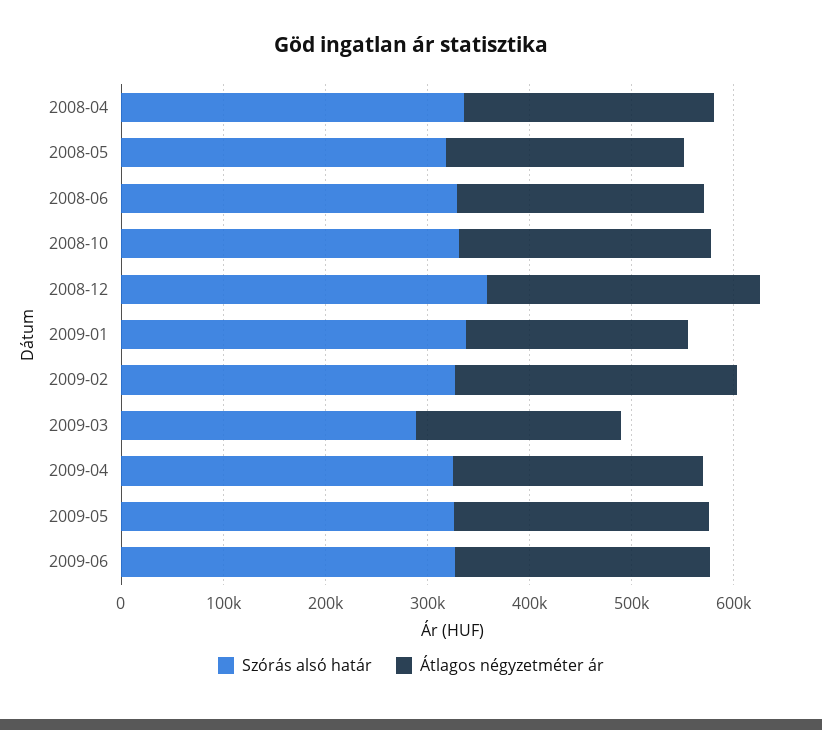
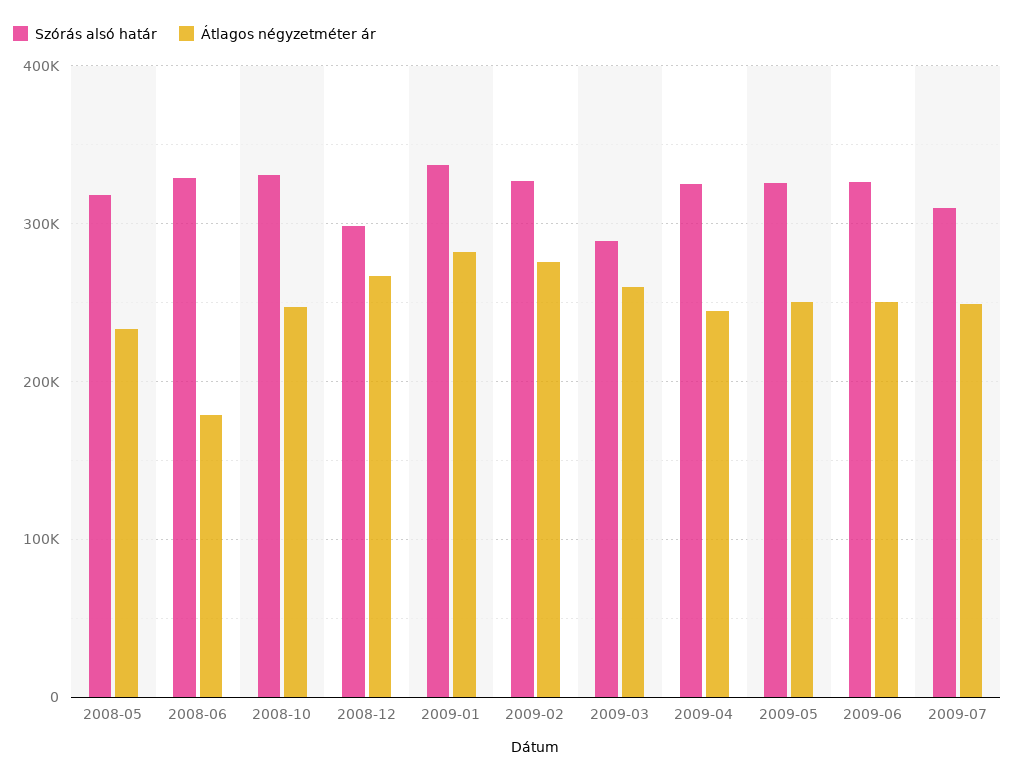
Szórás alsó határ, 2008-04: 340000 -> none
Átlagos négyzetméter ár, 2008-04: 240000 -> none
Átlagos négyzetméter ár, 2008-06: 240000 -> 180000
Szórás alsó határ, 2008-12: 360000 -> 300000
Átlagos négyzetméter ár, 2009-01: 220000 -> 280000
Átlagos négyzetméter ár, 2009-03: 200000 -> 260000
Szórás alsó határ, 2009-07: none -> 310000
Átlagos négyzetméter ár, 2009-07: none -> 250000

